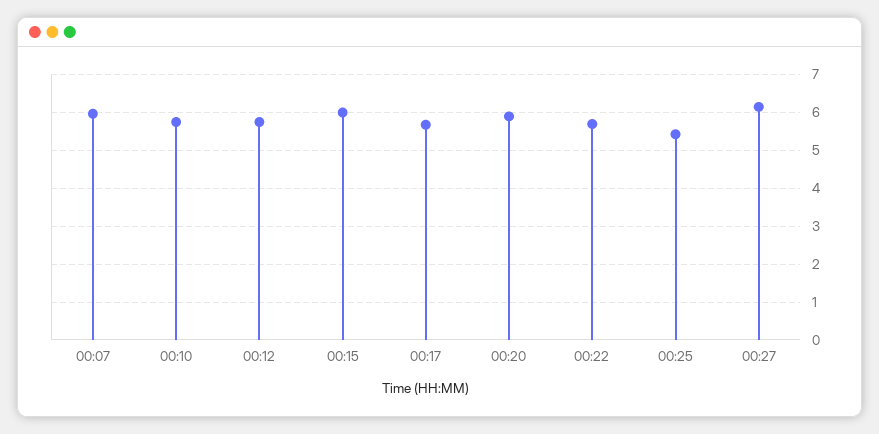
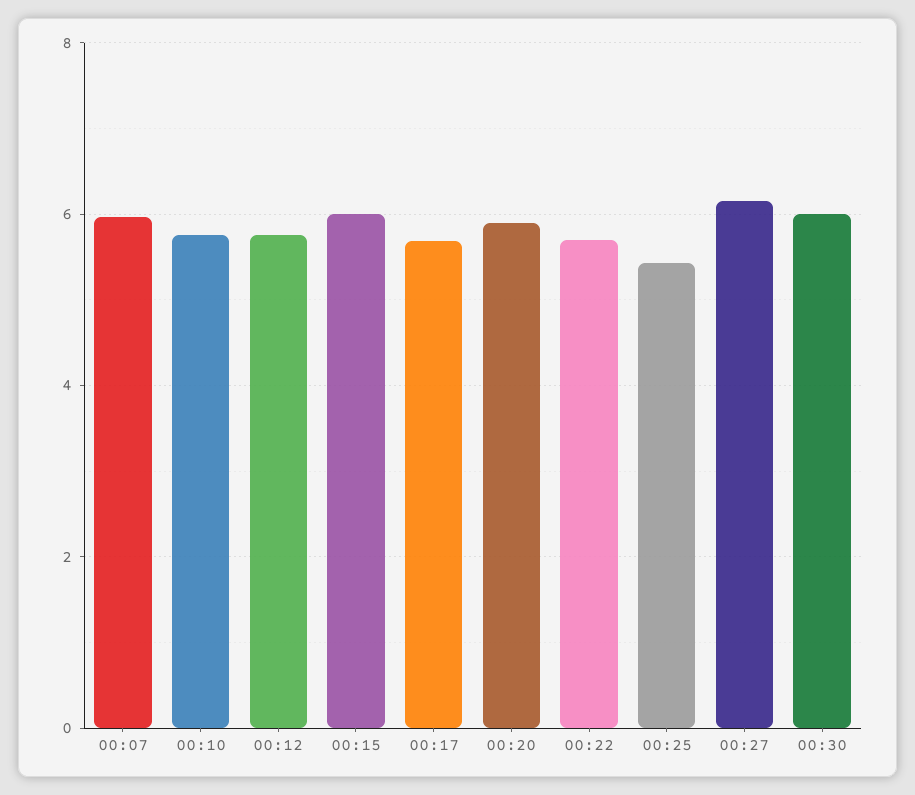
00:30: none -> 6

